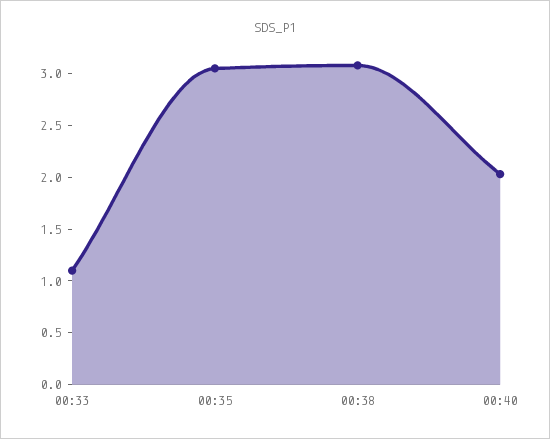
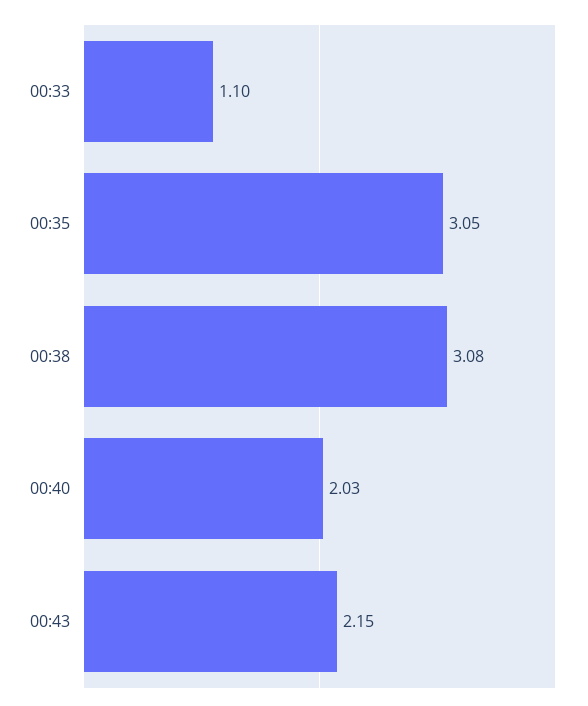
00:43: none -> 2.15

